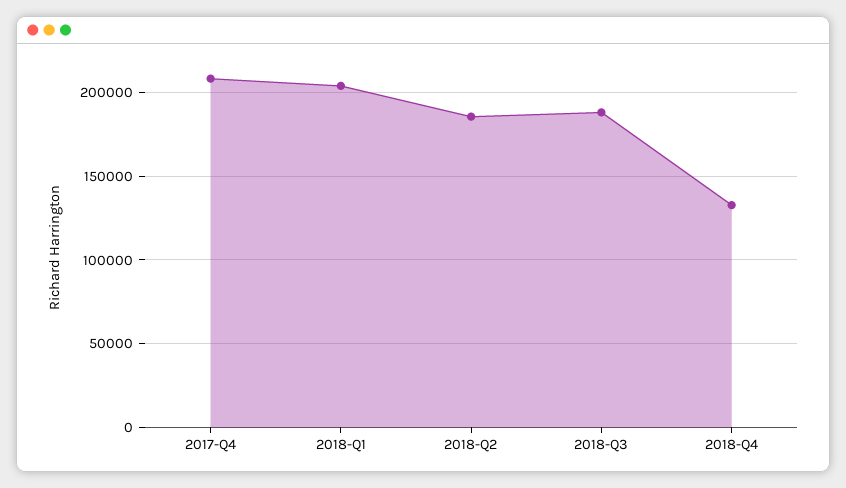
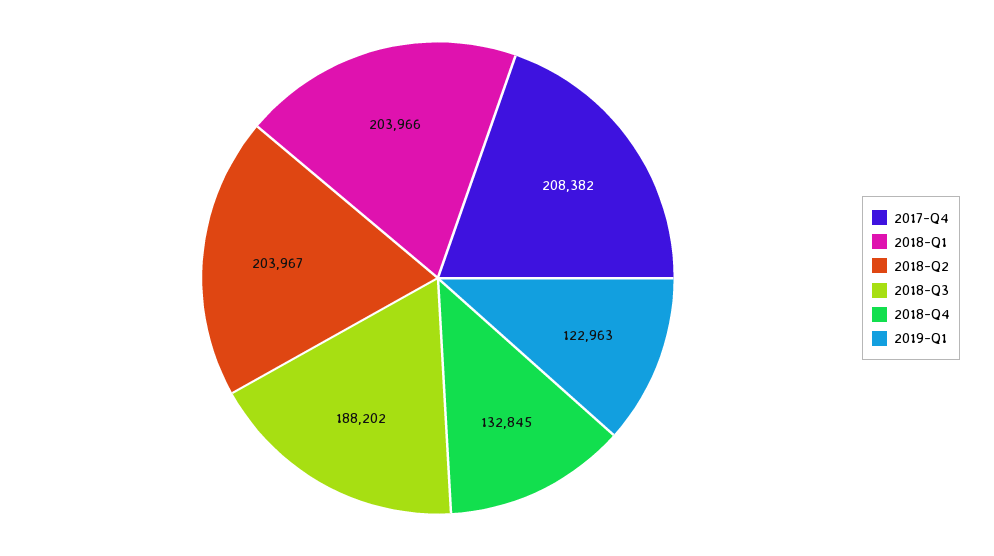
2018-Q2: 185000 -> 203967
2019-Q1: none -> 122963

